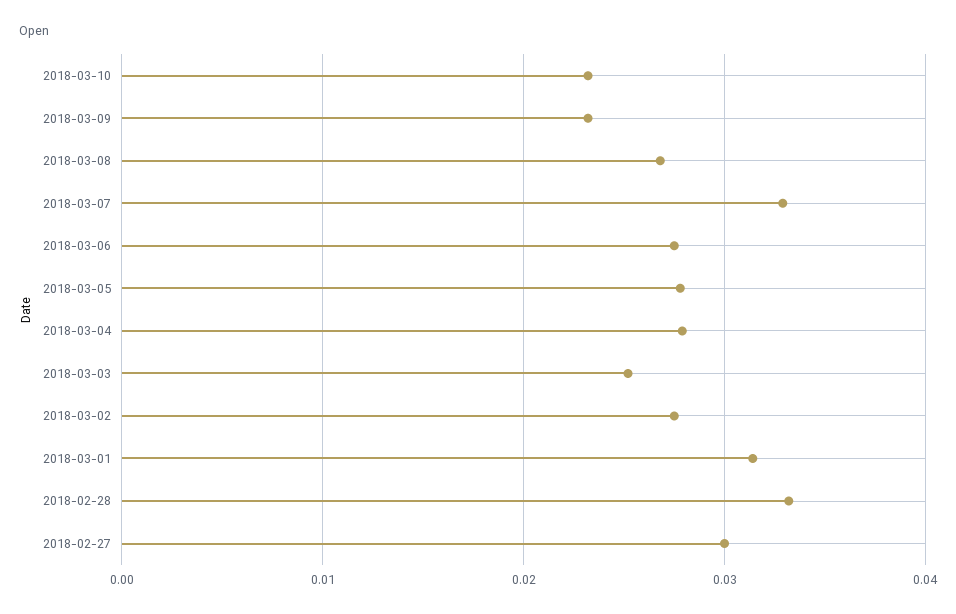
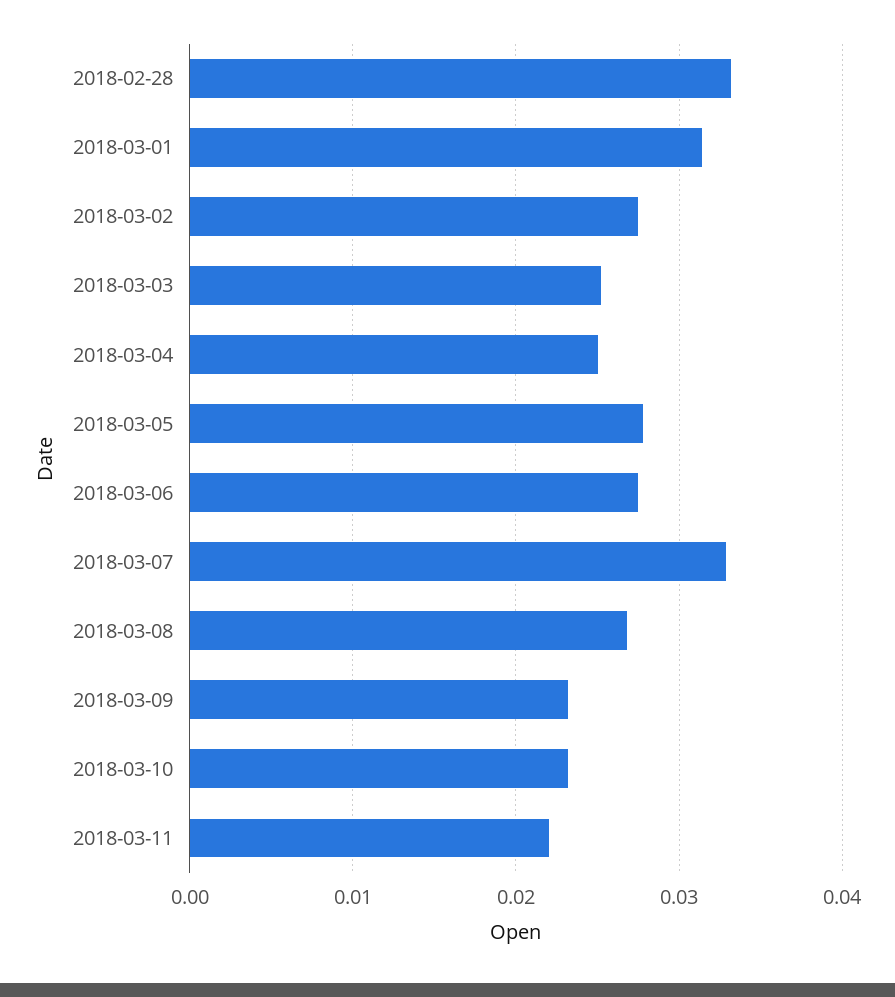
2018-03-04: 0.028 -> 0.025
2018-02-27: 0.03 -> none
2018-03-11: none -> 0.022

